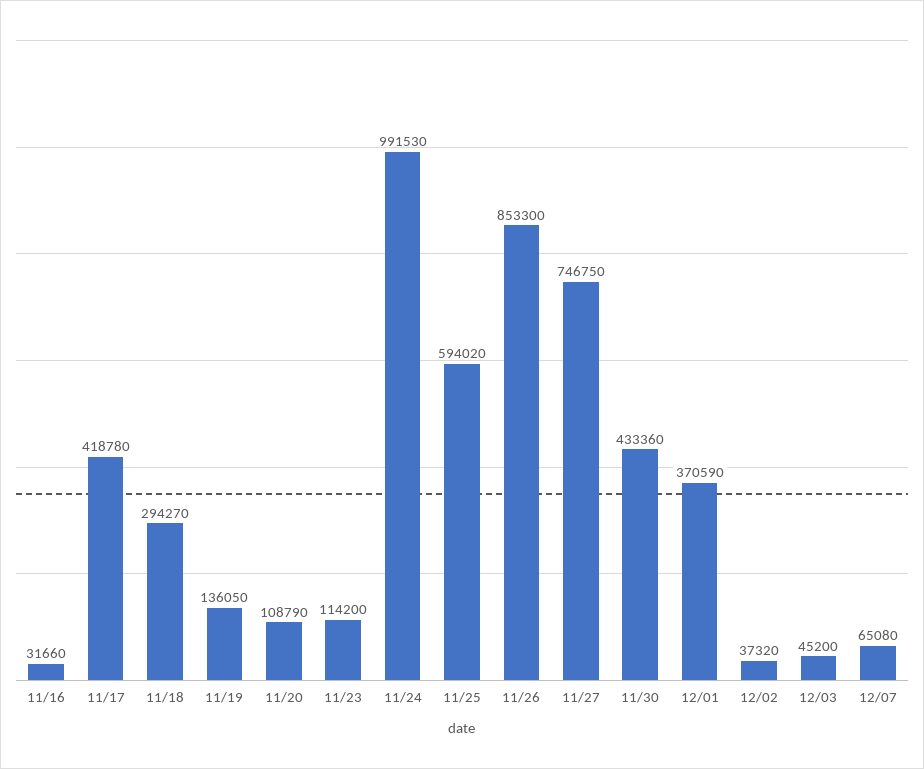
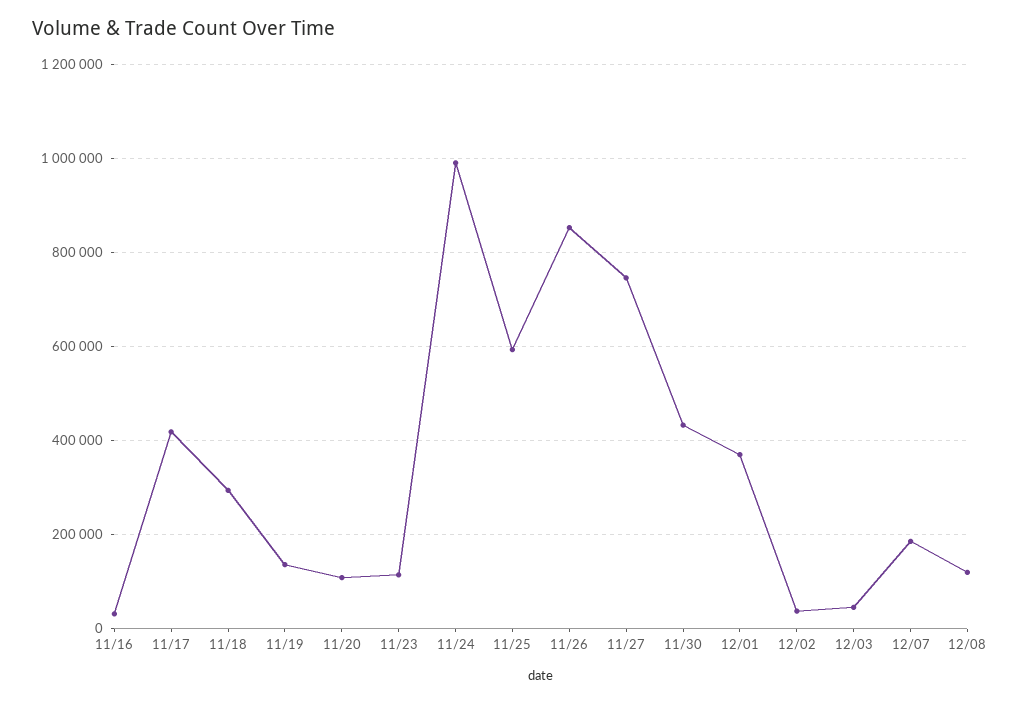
12/07: 65080 -> 180000
12/08: none -> 120000

